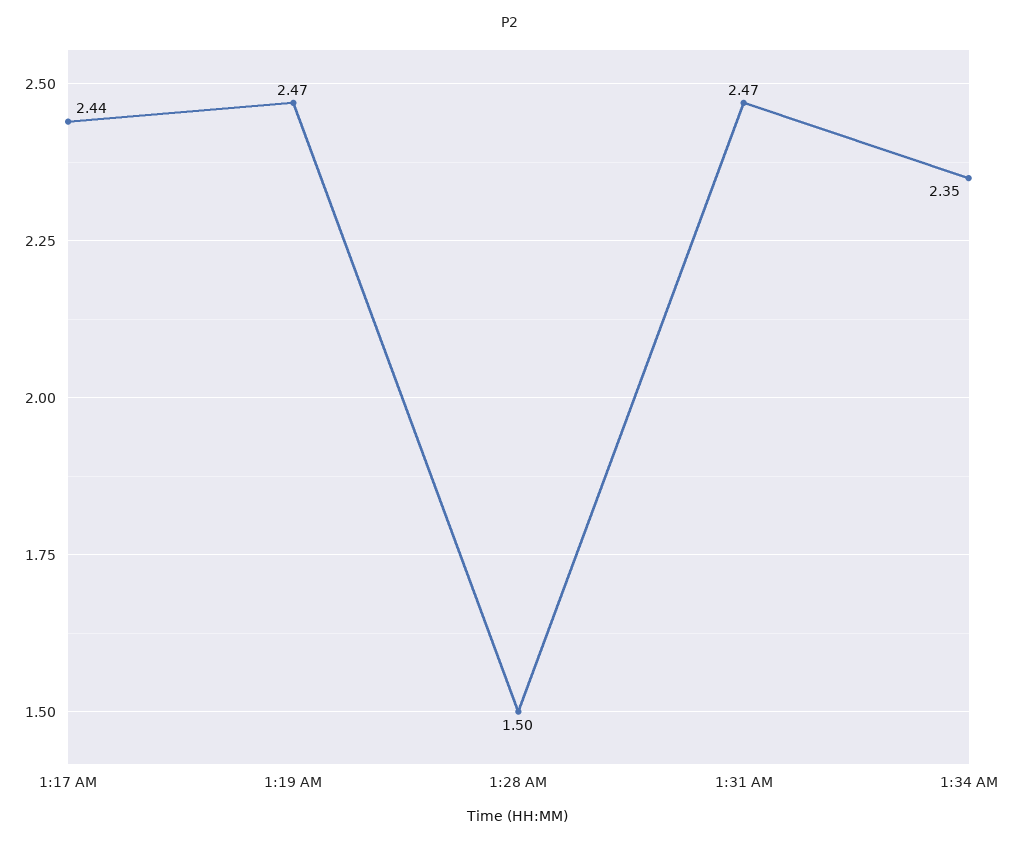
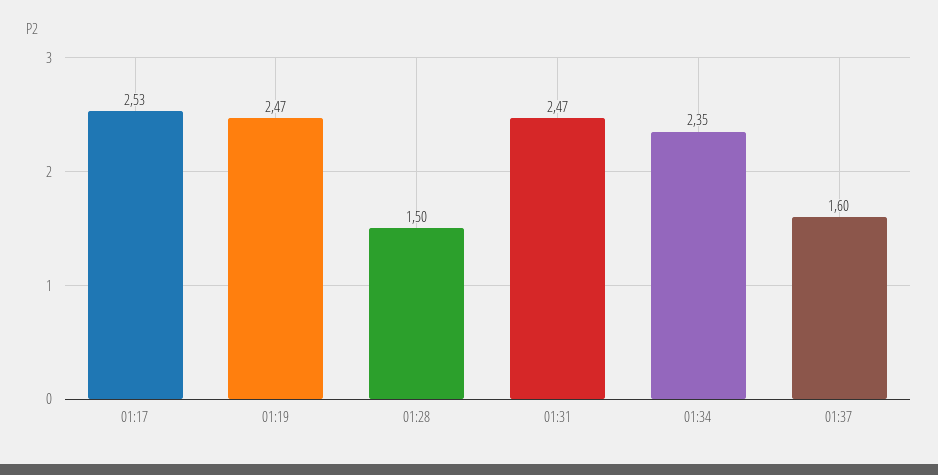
1:17 AM: 2.44 -> 2.53
01:37: none -> 1.6

